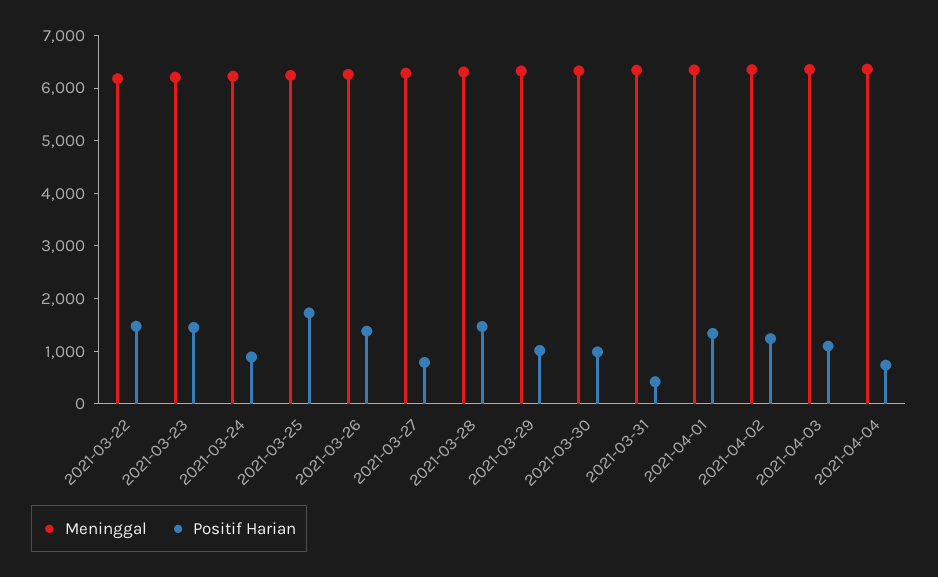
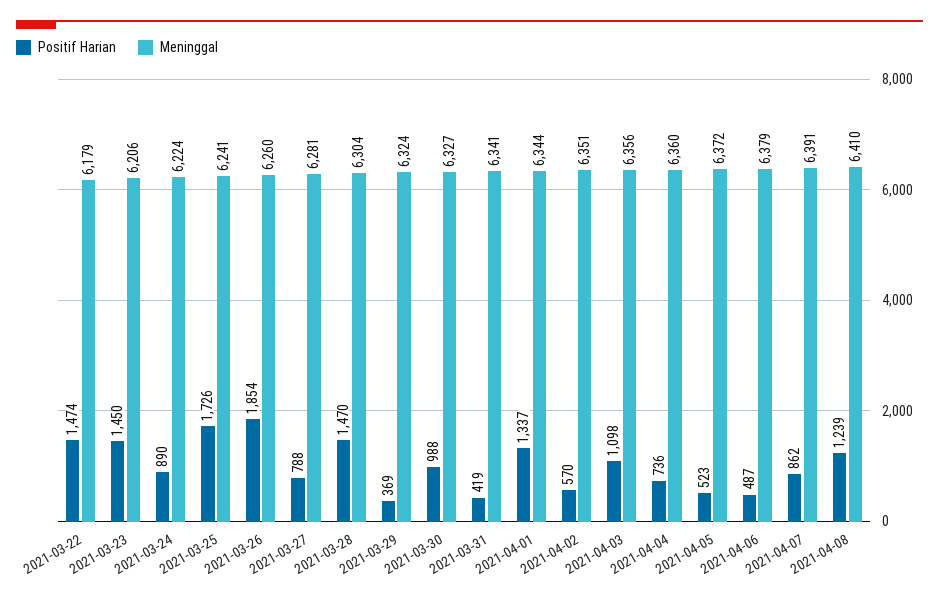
Positif Harian, 2021-03-26: 1400 -> 1854
Positif Harian, 2021-03-29: 1000 -> 369
Positif Harian, 2021-04-02: 1200 -> 570
Positif Harian, 2021-04-05: none -> 523
Meninggal, 2021-04-05: none -> 6372
Positif Harian, 2021-04-06: none -> 487
Meninggal, 2021-04-06: none -> 6379
Positif Harian, 2021-04-07: none -> 862
Meninggal, 2021-04-07: none -> 6391
Positif Harian, 2021-04-08: none -> 1239
Meninggal, 2021-04-08: none -> 6410

